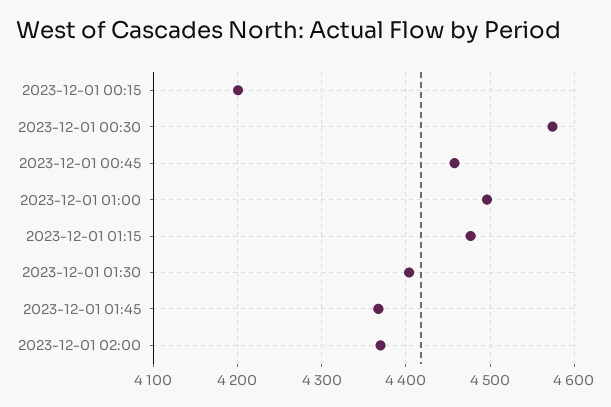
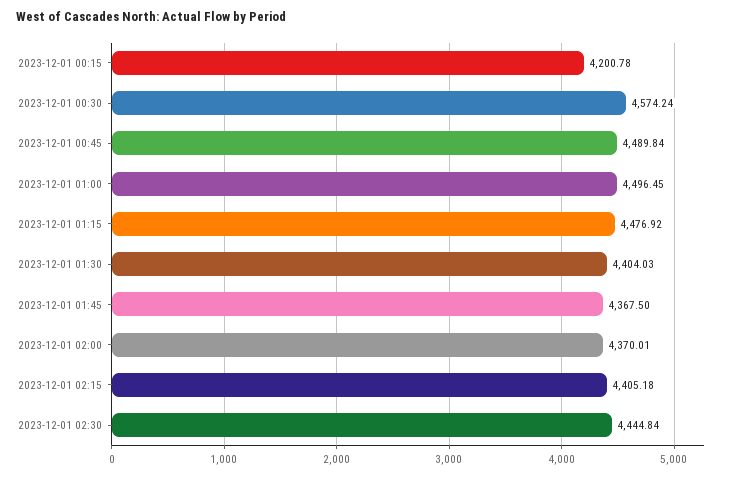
2023-12-01 00:45: 4460 -> 4489.84
2023-12-01 02:15: none -> 4405.18
2023-12-01 02:30: none -> 4444.84

